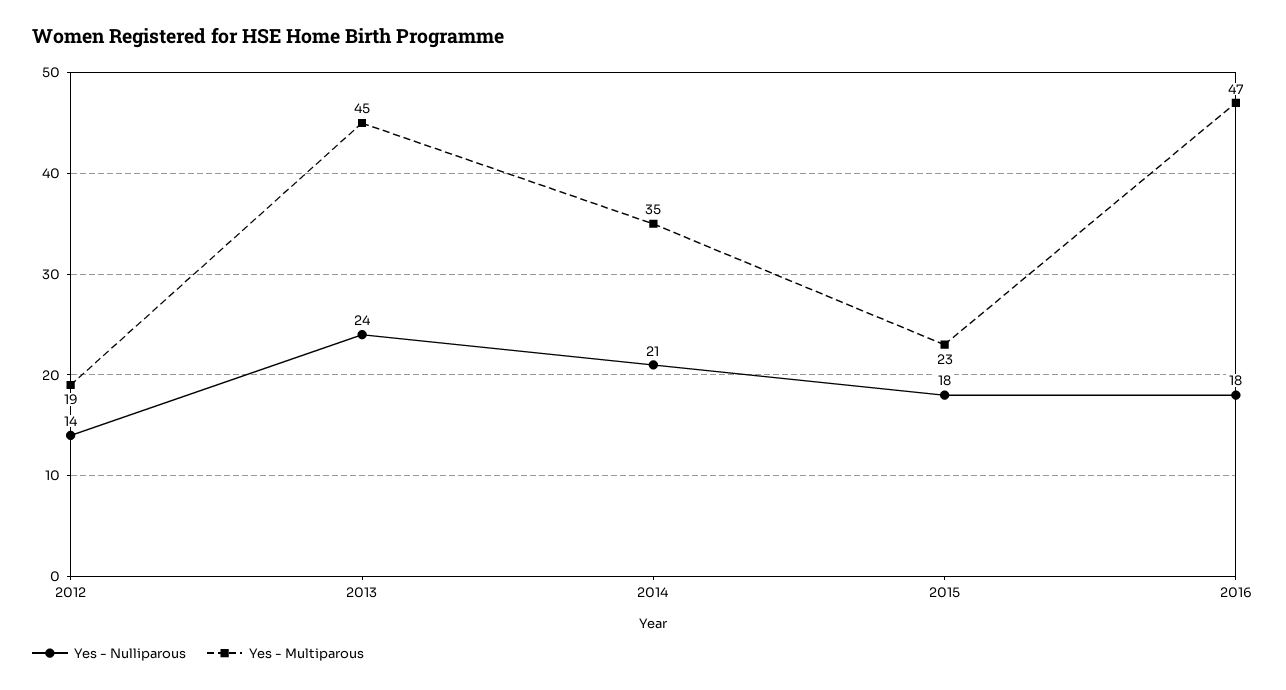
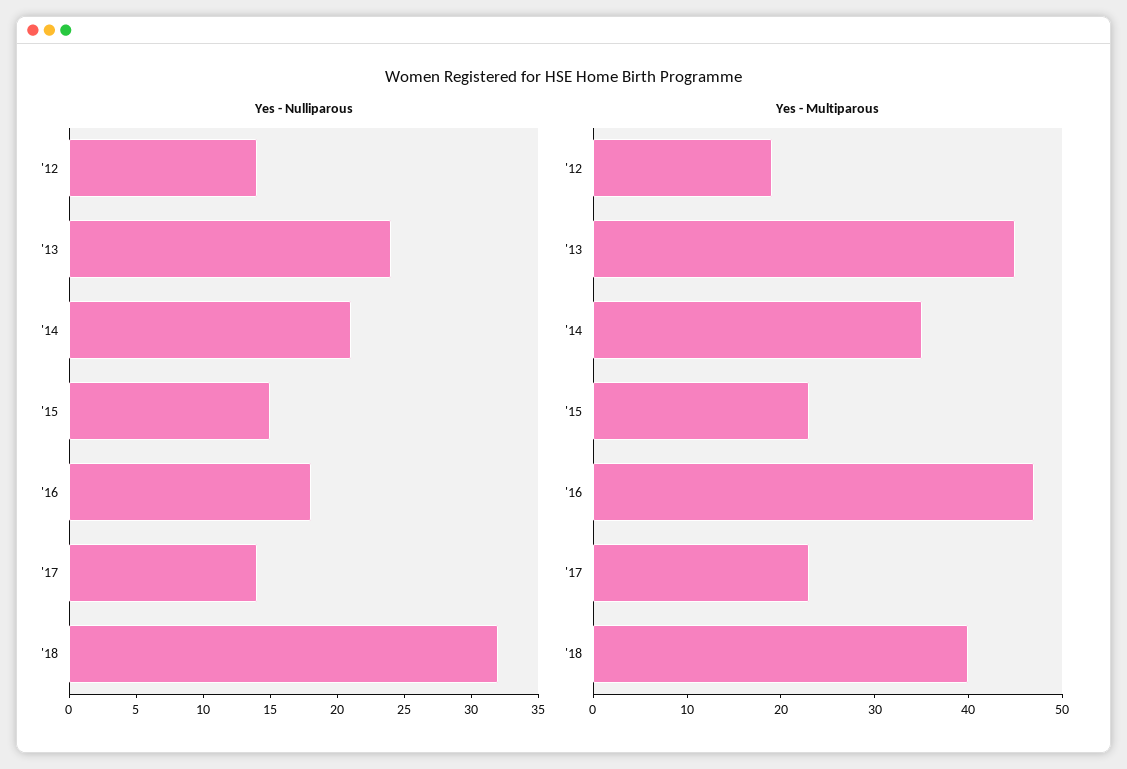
Yes - Nulliparous, 2015: 18 -> 15
Yes - Nulliparous, '17: none -> 14
Yes - Nulliparous, '18: none -> 32
Yes - Multiparous, '17: none -> 23
Yes - Multiparous, '18: none -> 40

